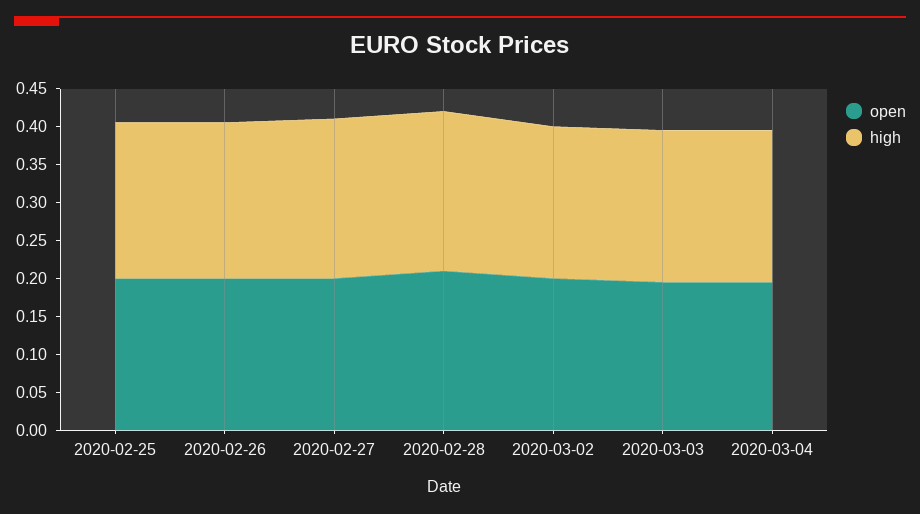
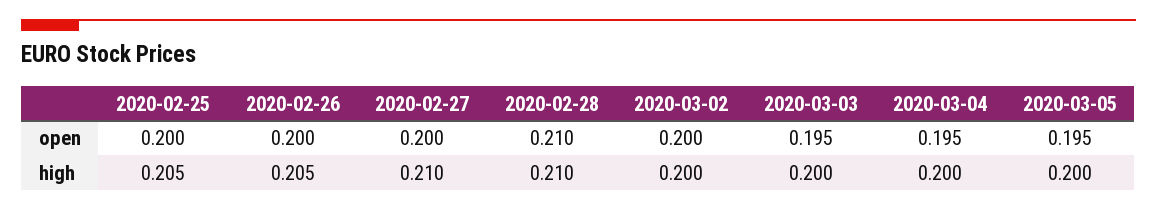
open, 2020-03-05: none -> 0.195
high, 2020-03-05: none -> 0.2

